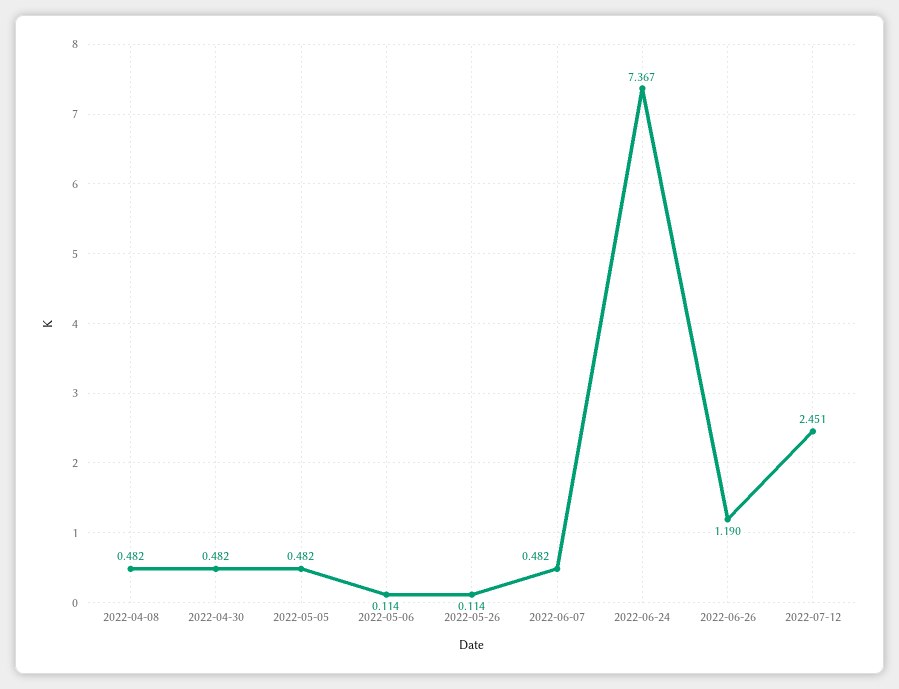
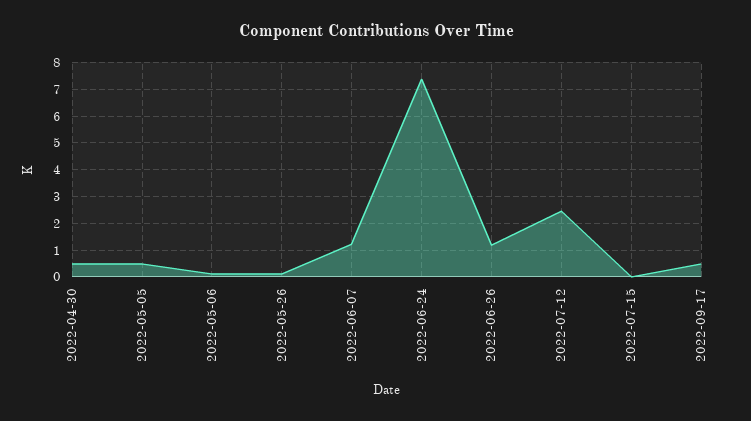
2022-04-08: 0.482 -> none
2022-06-07: 0.482 -> 1.25
2022-07-15: none -> 0
2022-09-17: none -> 0.5

